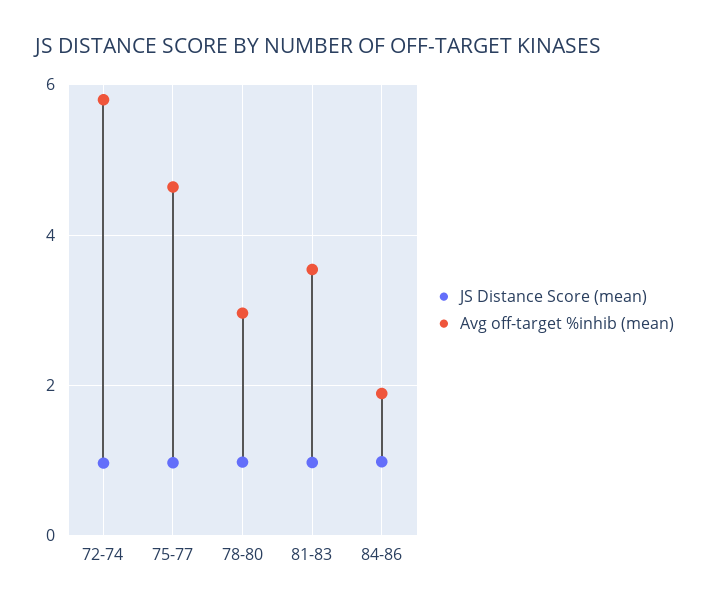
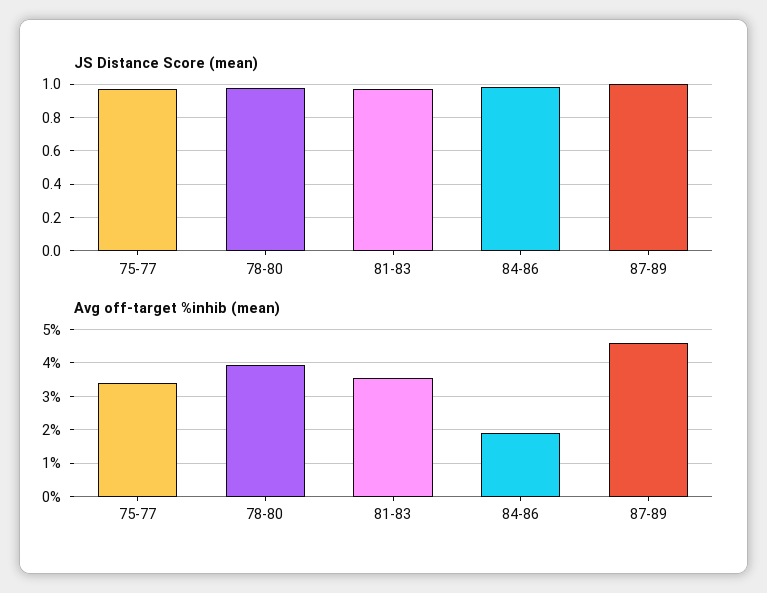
JS Distance Score (mean), 72-74: 1 -> none
Avg off-target %inhib (mean), 72-74: 5.8 -> none
Avg off-target %inhib (mean), 75-77: 4.6 -> 3.4
Avg off-target %inhib (mean), 78-80: 3 -> 4
JS Distance Score (mean), 87-89: none -> 1
Avg off-target %inhib (mean), 87-89: none -> 4.6

